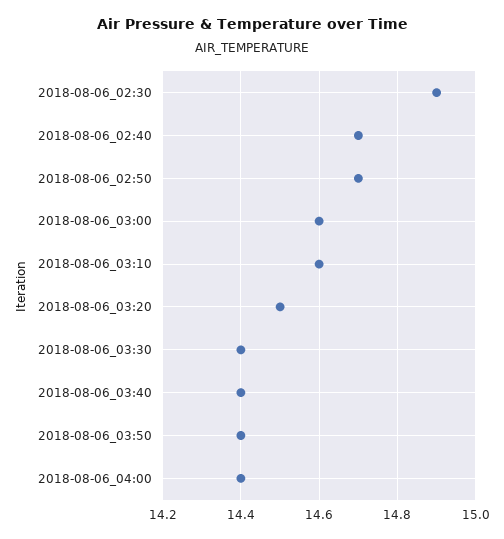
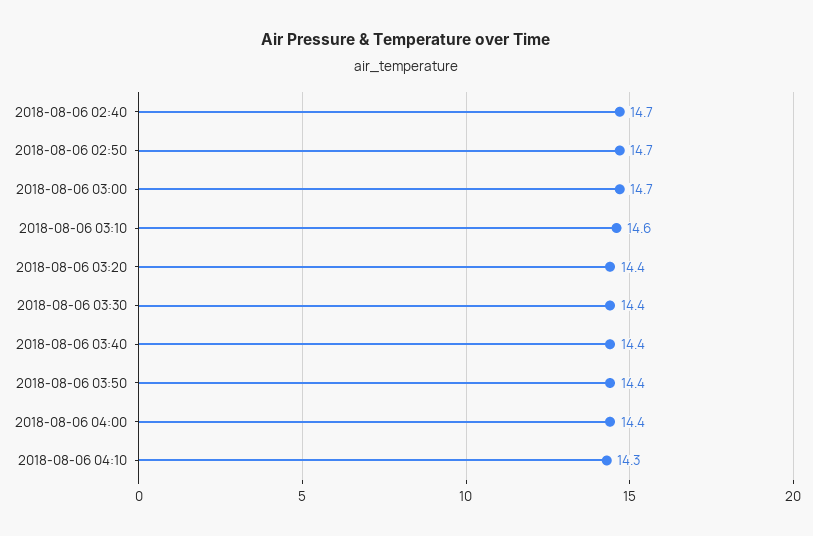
2018-08-06_02:30: 14.9 -> none
2018-08-06_03:00: 14.6 -> 14.7
2018-08-06_03:20: 14.5 -> 14.4
2018-08-06 04:10: none -> 14.3

